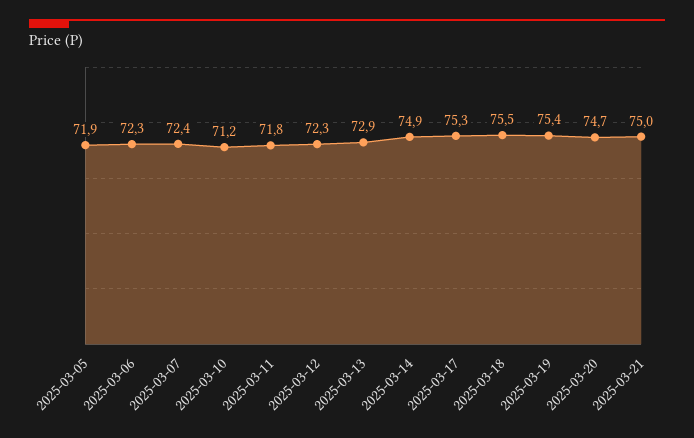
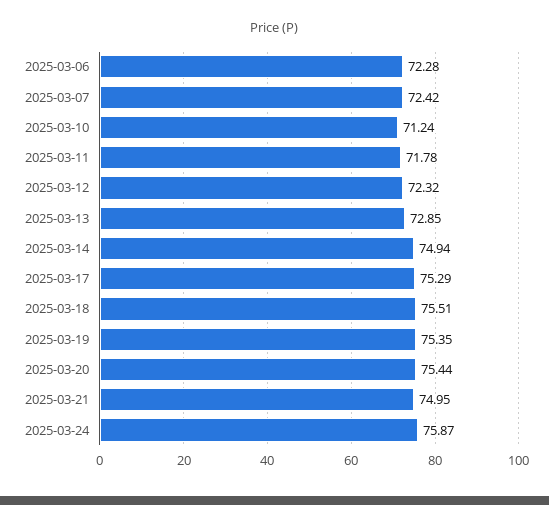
2025-03-05: 71.9 -> none
2025-03-20: 74.7 -> 75.44
2025-03-24: none -> 75.87

